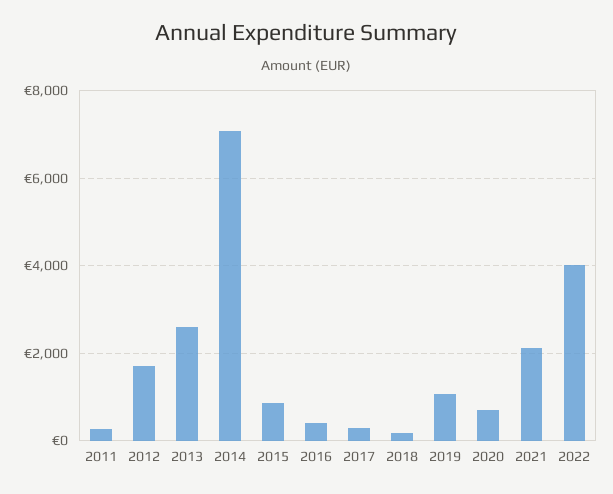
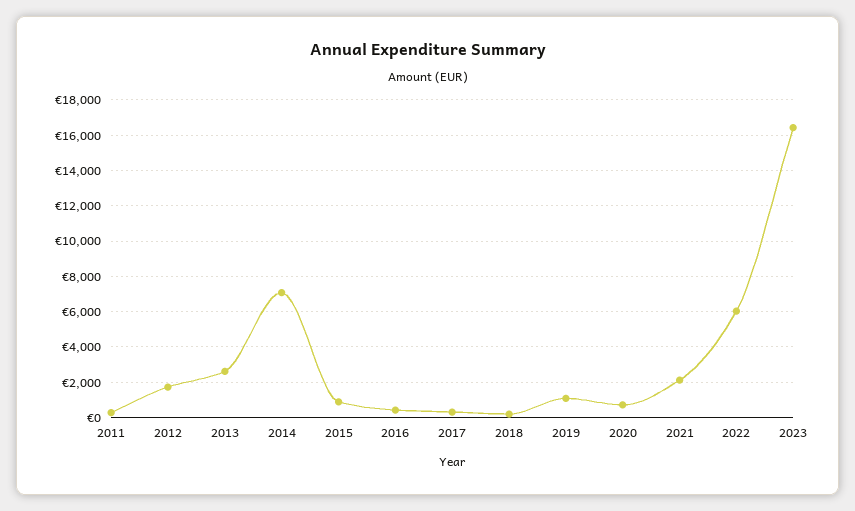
2022: 4000 -> 6000
2023: none -> 16500

